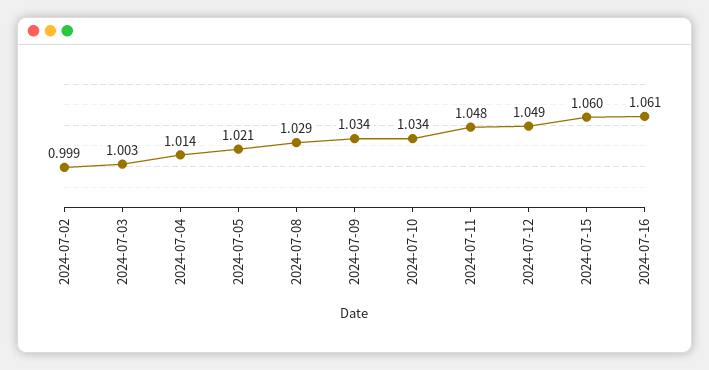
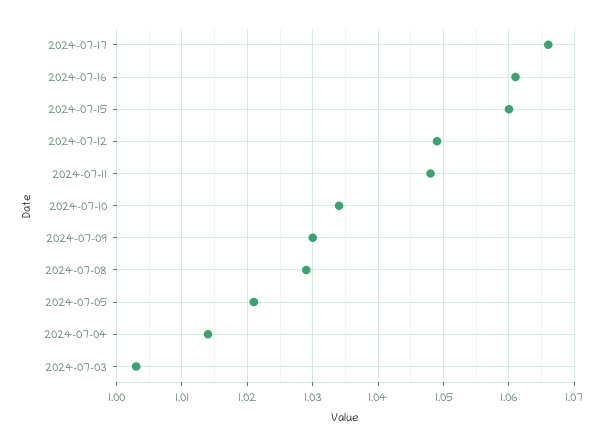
2024-07-02: 0.999 -> none
2024-07-09: 1.034 -> 1.03
2024-07-17: none -> 1.066

